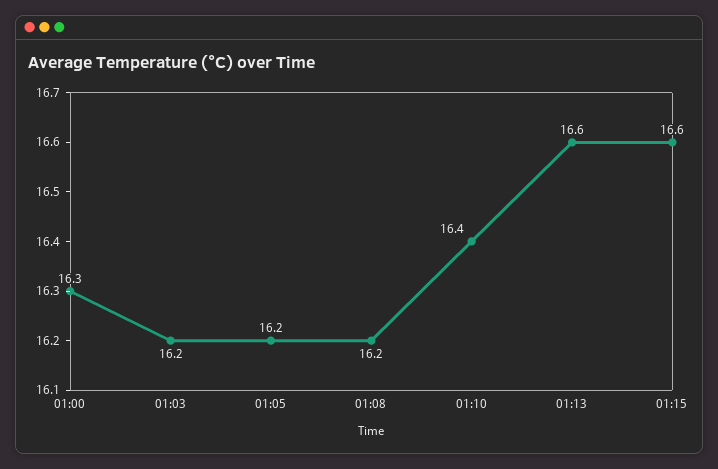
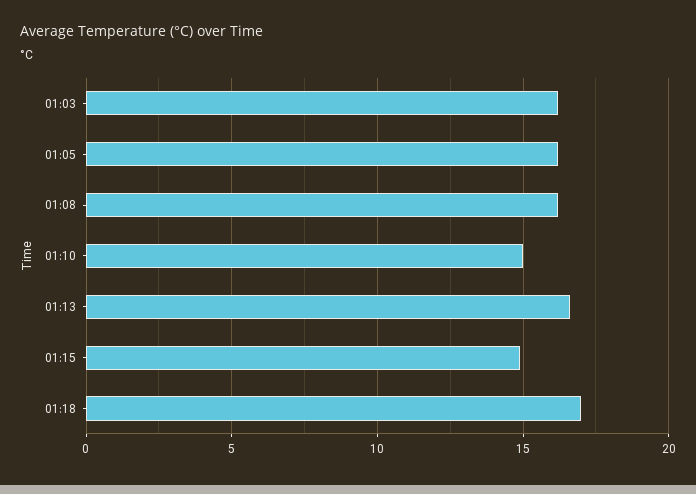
01:00: 16.3 -> none
01:10: 16.4 -> 15
01:15: 16.6 -> 15
01:18: none -> 17

